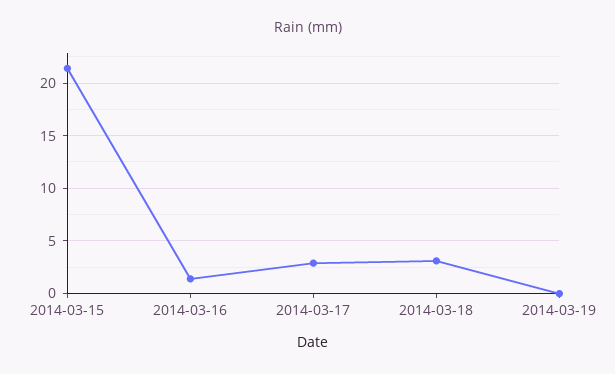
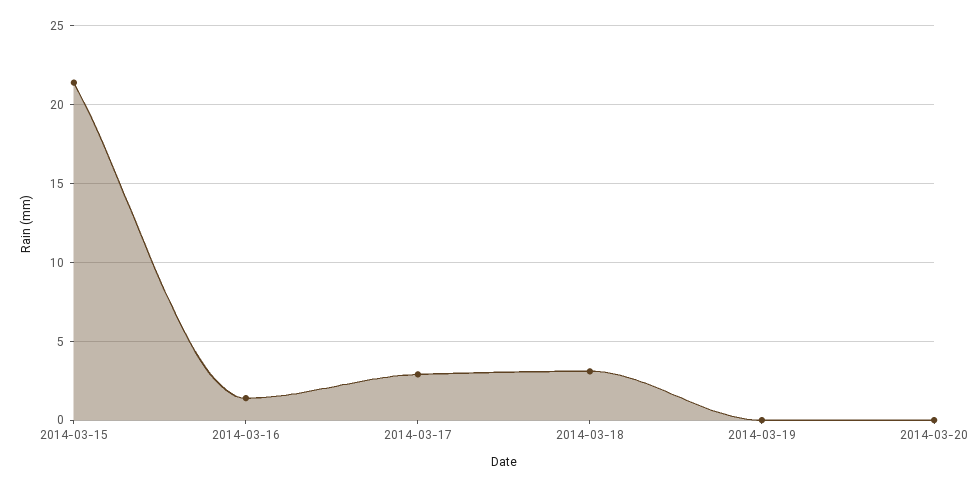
2014-03-20: none -> 0

